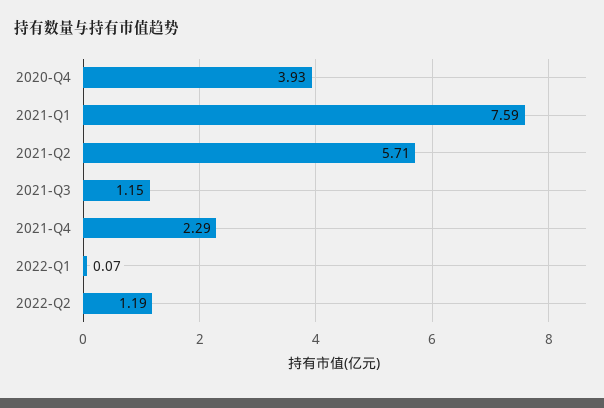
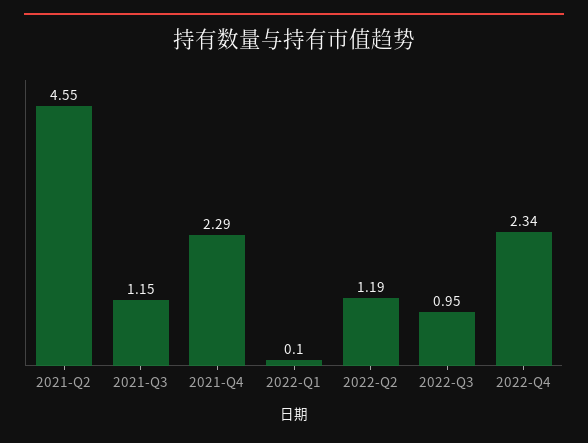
2020-Q4: 3.93 -> none
2021-Q1: 7.59 -> none
2021-Q2: 5.71 -> 4.55
2022-Q1: 0.07 -> 0.1
2022-Q3: none -> 0.95
2022-Q4: none -> 2.34

